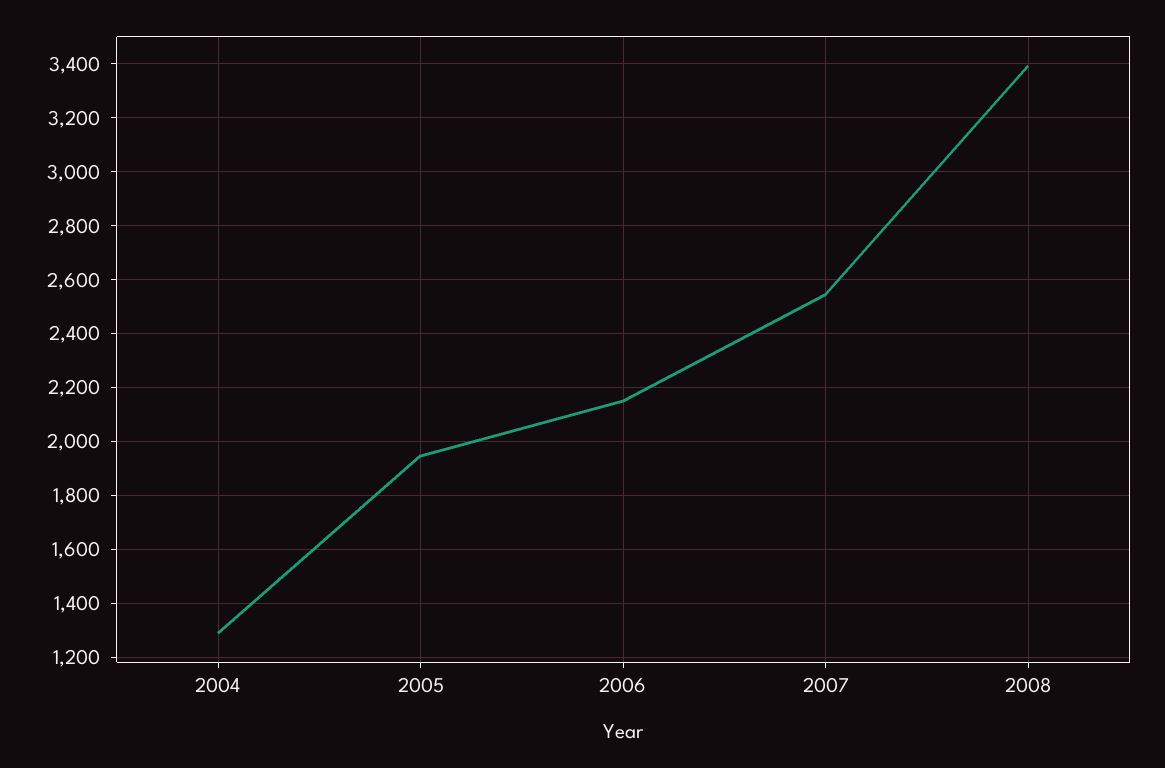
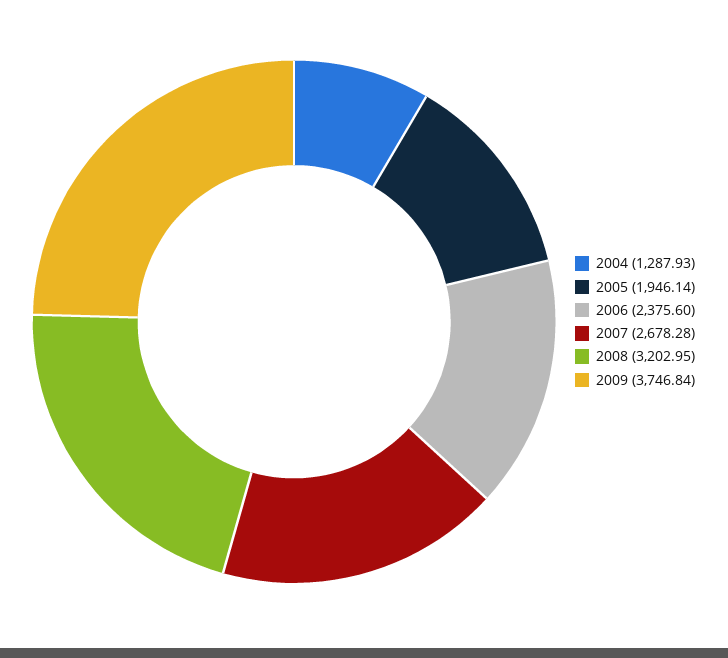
2006: 2150 -> 2375.6
2007: 2550 -> 2678.28
2008: 3400 -> 3202.95
2009: none -> 3746.84

